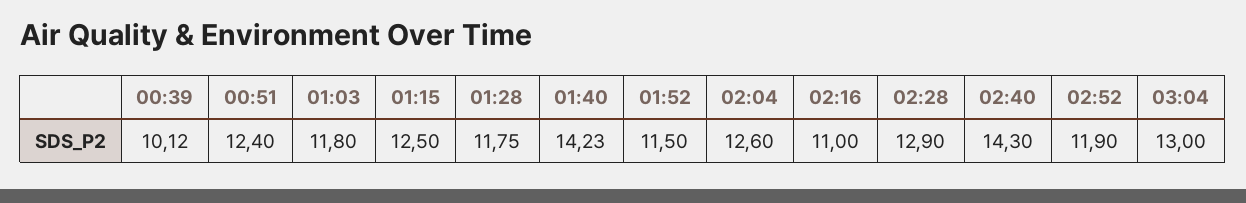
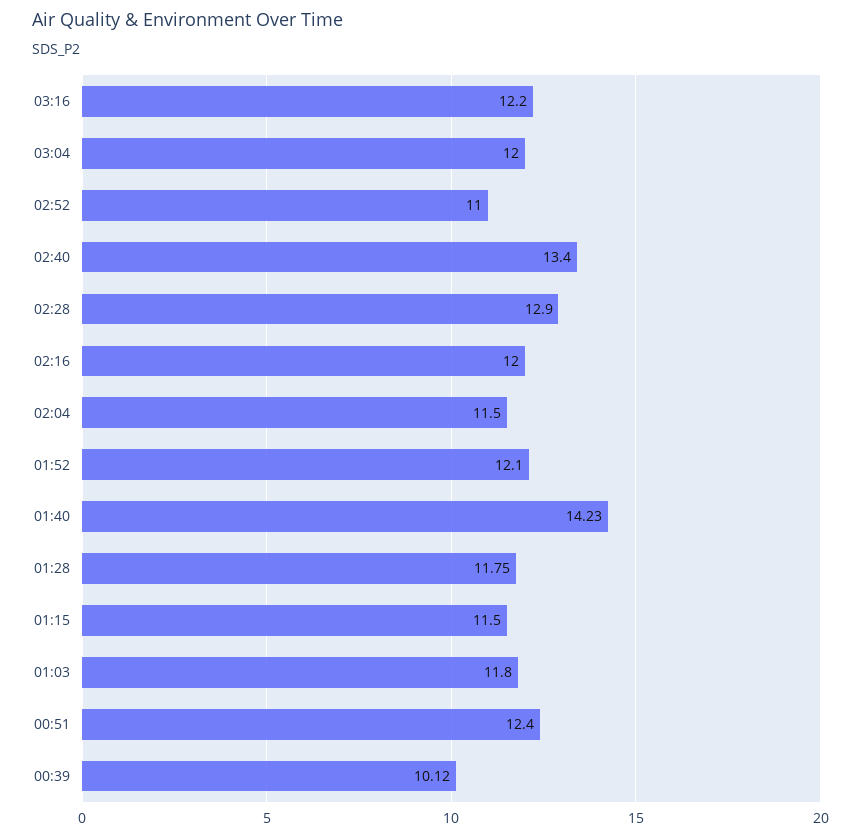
01:15: 12.5 -> 11.5
01:52: 11.5 -> 12.1
02:04: 12.6 -> 11.5
02:16: 11 -> 12
02:40: 14.3 -> 13.4
02:52: 11.9 -> 11
03:04: 13 -> 12
03:16: none -> 12.2

